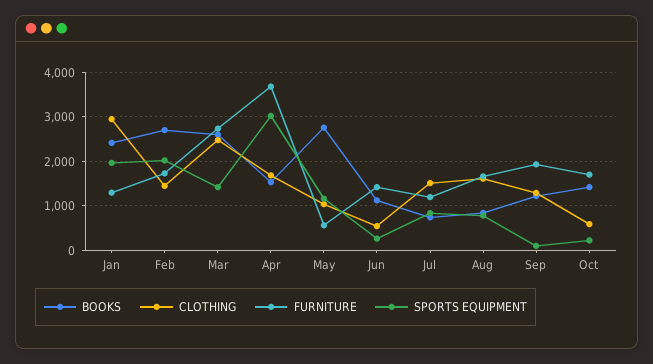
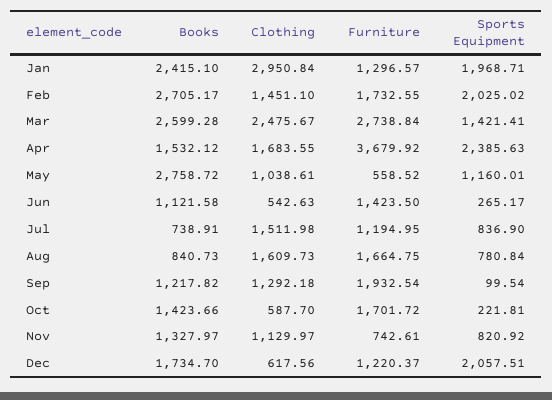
SPORTS EQUIPMENT, Apr: 3000 -> 2385.63
BOOKS, Nov: none -> 1327.97
CLOTHING, Nov: none -> 1129.97
FURNITURE, Nov: none -> 742.61
SPORTS EQUIPMENT, Nov: none -> 820.92
BOOKS, Dec: none -> 1734.7
CLOTHING, Dec: none -> 617.56
FURNITURE, Dec: none -> 1220.37
SPORTS EQUIPMENT, Dec: none -> 2057.51

